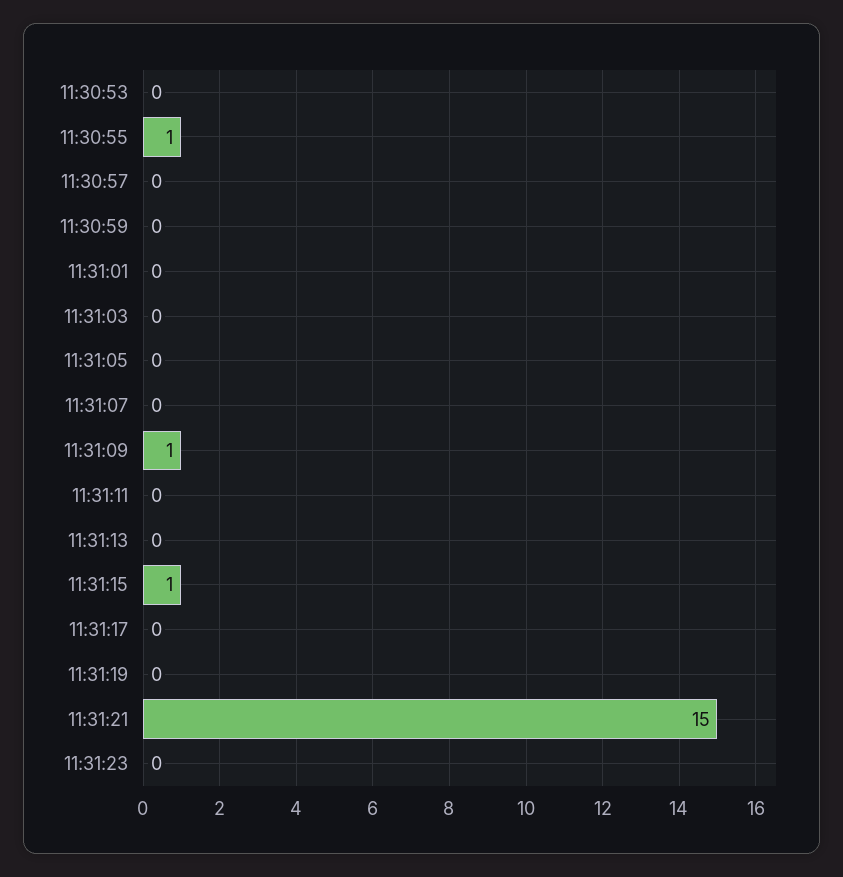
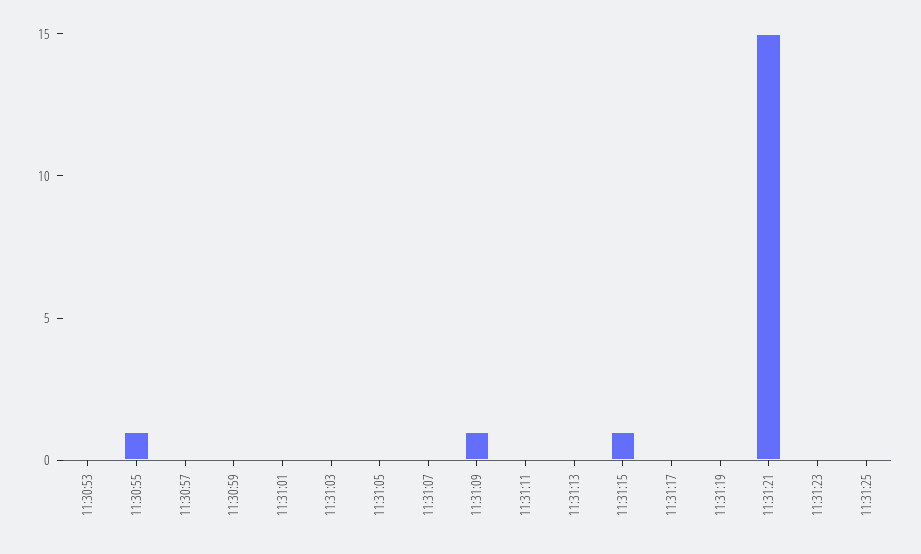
11:31:25: none -> 0

